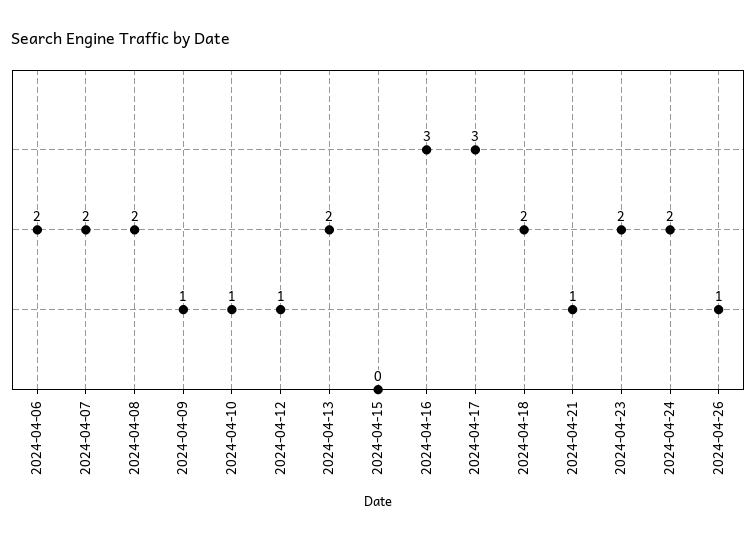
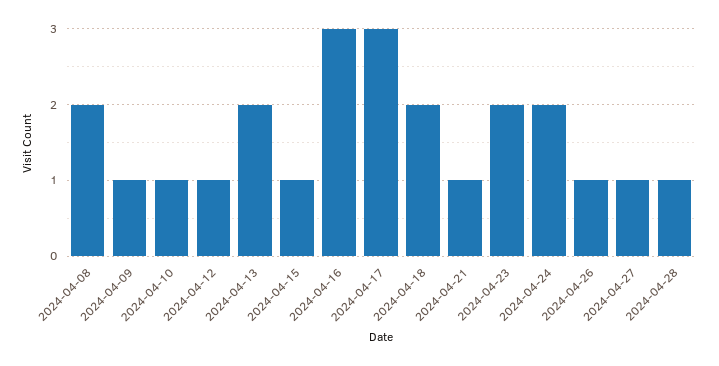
2024-04-06: 2 -> none
2024-04-07: 2 -> none
2024-04-15: 0 -> 1
2024-04-27: none -> 1
2024-04-28: none -> 1

